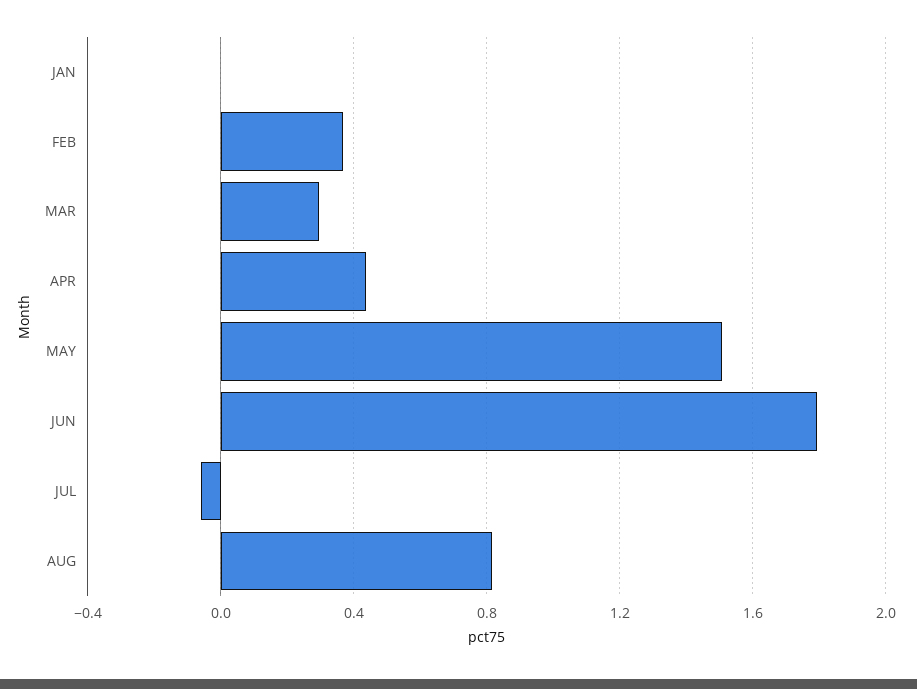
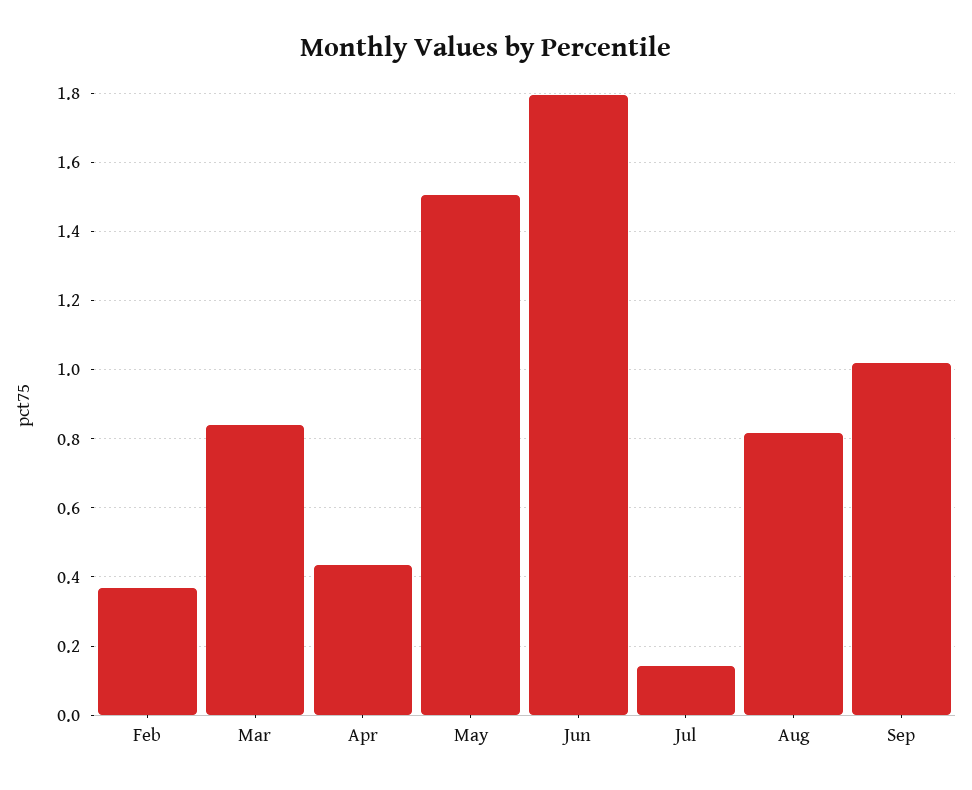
JAN: 0 -> none
MAR: 0.3 -> 0.84
JUL: -0.05 -> 0.14
Sep: none -> 1.02

